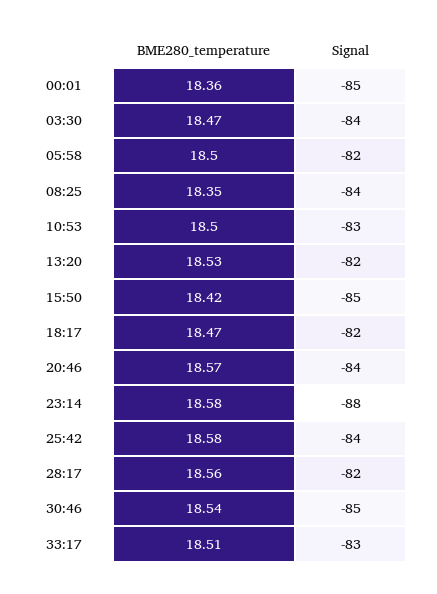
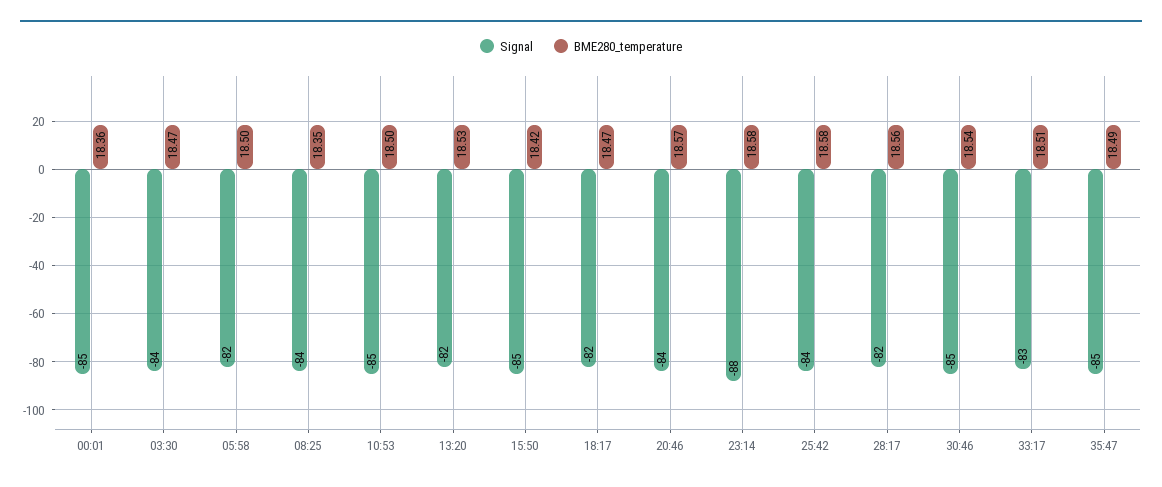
Signal, 10:53: -83 -> -85
Signal, 35:47: none -> -85
BME280_temperature, 35:47: none -> 18.49

